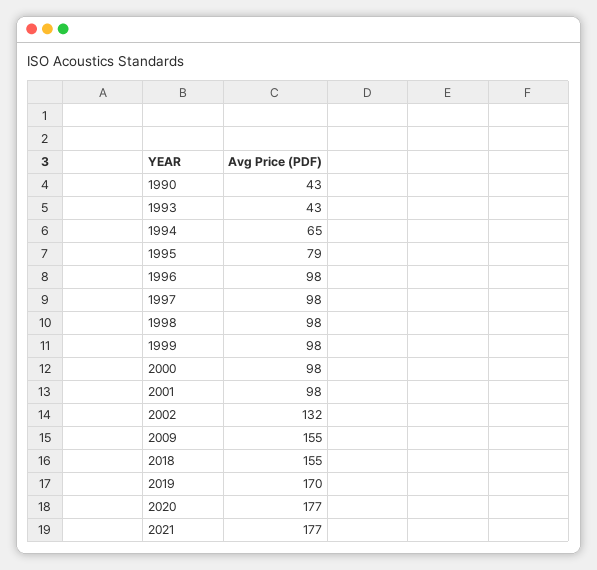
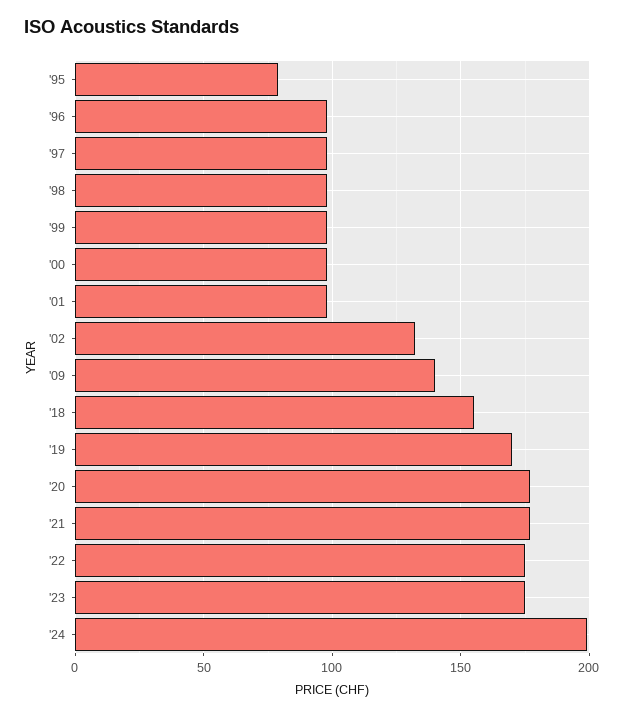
1990: 43 -> none
1993: 43 -> none
1994: 65 -> none
2009: 155 -> 140
'22: none -> 175
'23: none -> 175
'24: none -> 200

